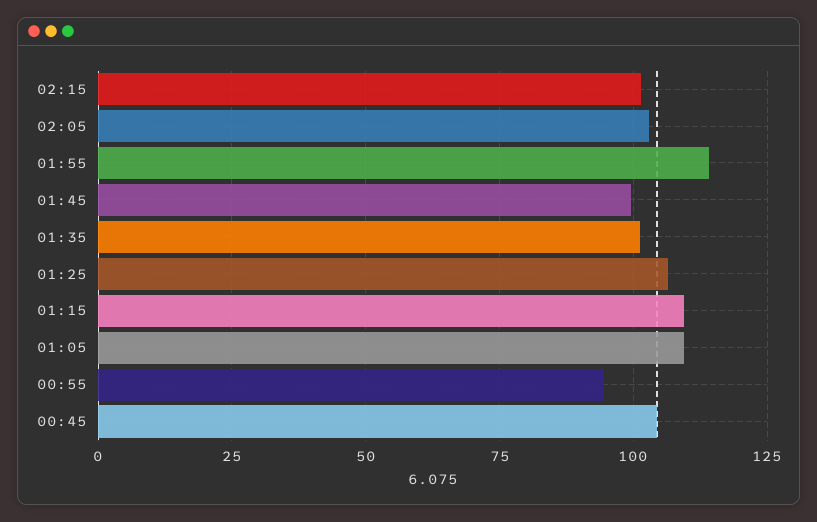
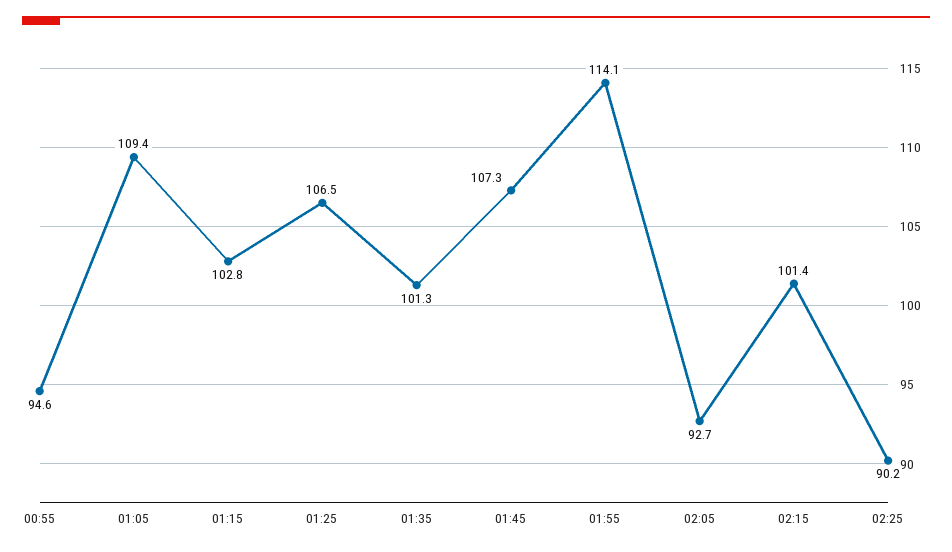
02:05: 102.5 -> 92.7
01:45: 100 -> 107.3
01:15: 110 -> 102.8
00:45: 105 -> none
02:25: none -> 90.2

